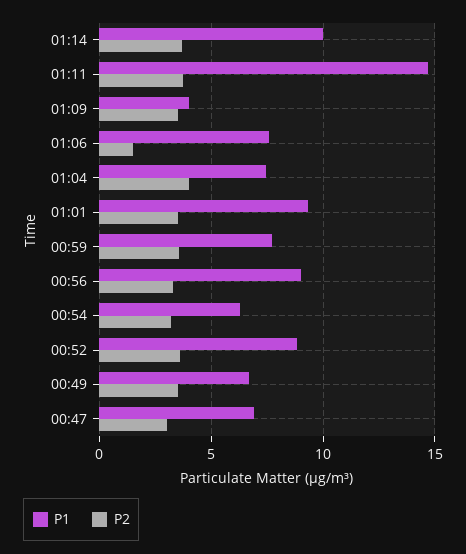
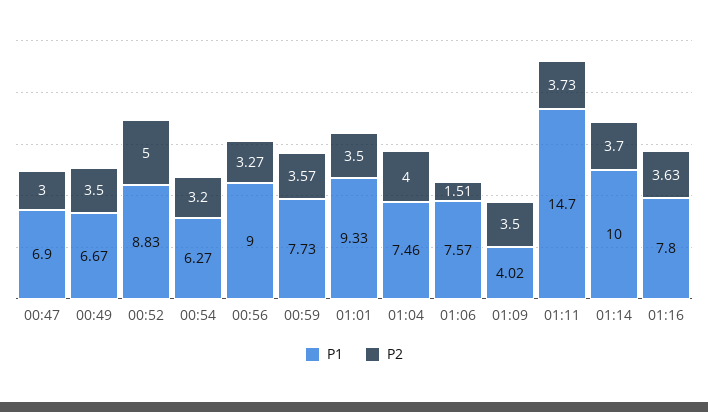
P2, 00:52: 3.5 -> 5
P1, 01:16: none -> 7.8
P2, 01:16: none -> 3.63

